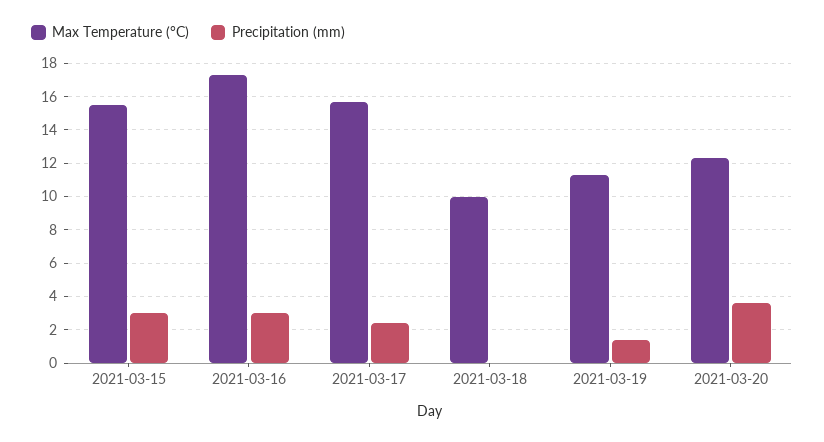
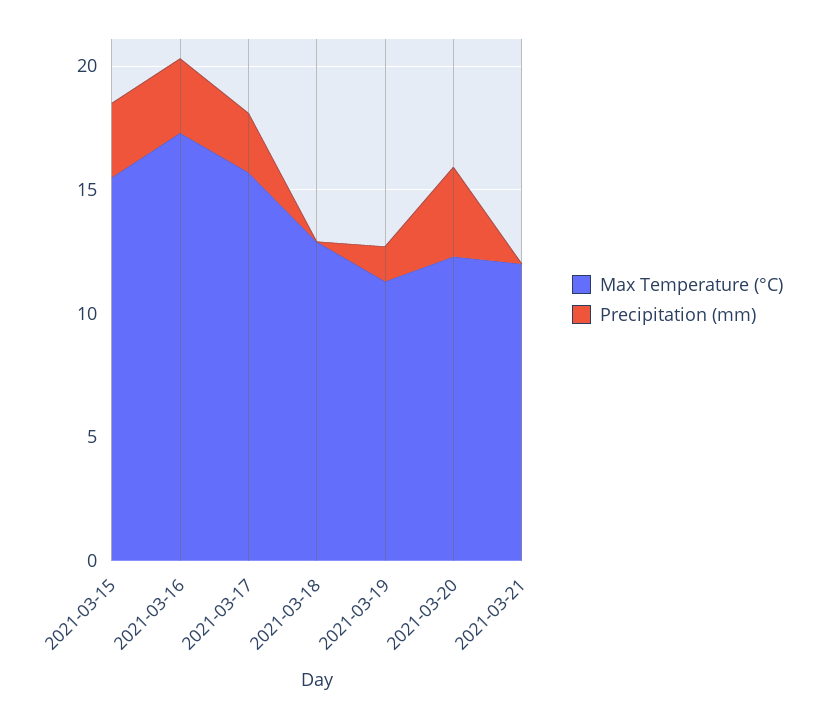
Max Temperature (°C), 2021-03-18: 10 -> 13
Max Temperature (°C), 2021-03-21: none -> 12
Precipitation (mm), 2021-03-21: none -> 0

